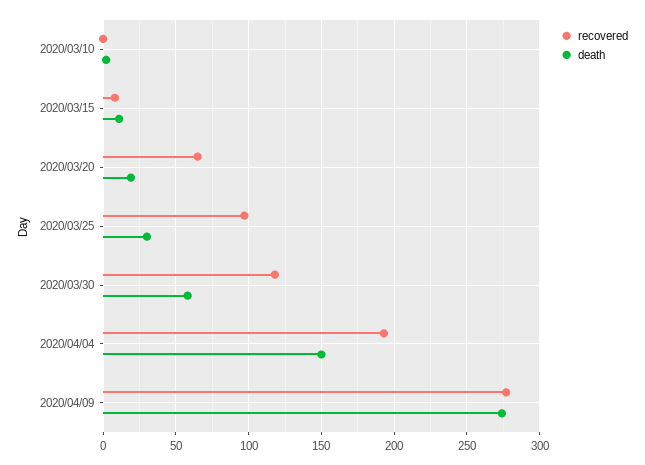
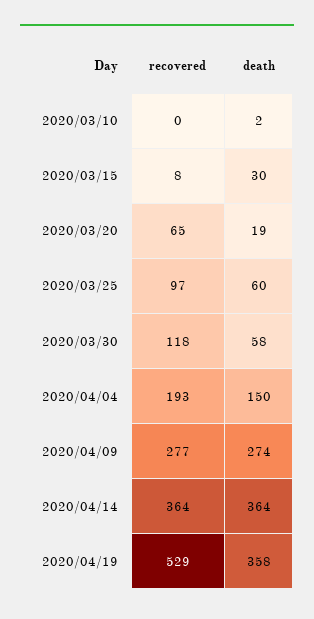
death, 2020/03/15: 10 -> 30
death, 2020/03/25: 30 -> 60
recovered, 2020/04/14: none -> 364
death, 2020/04/14: none -> 364
recovered, 2020/04/19: none -> 529
death, 2020/04/19: none -> 358

